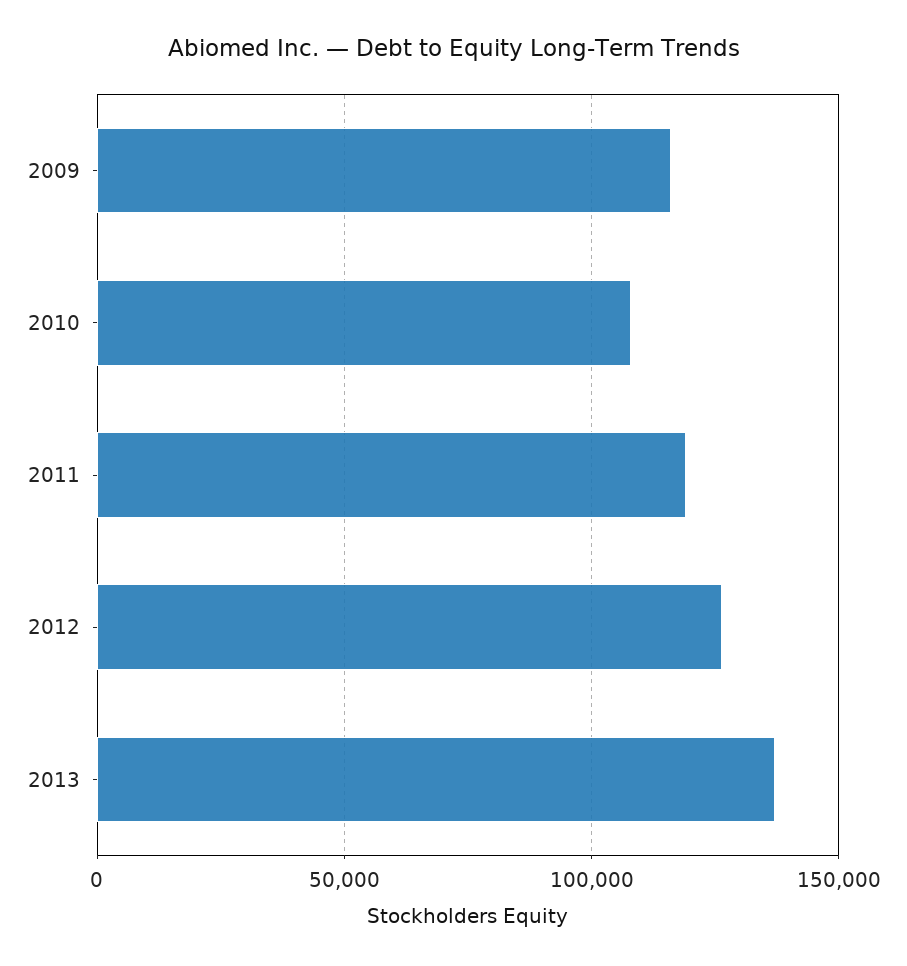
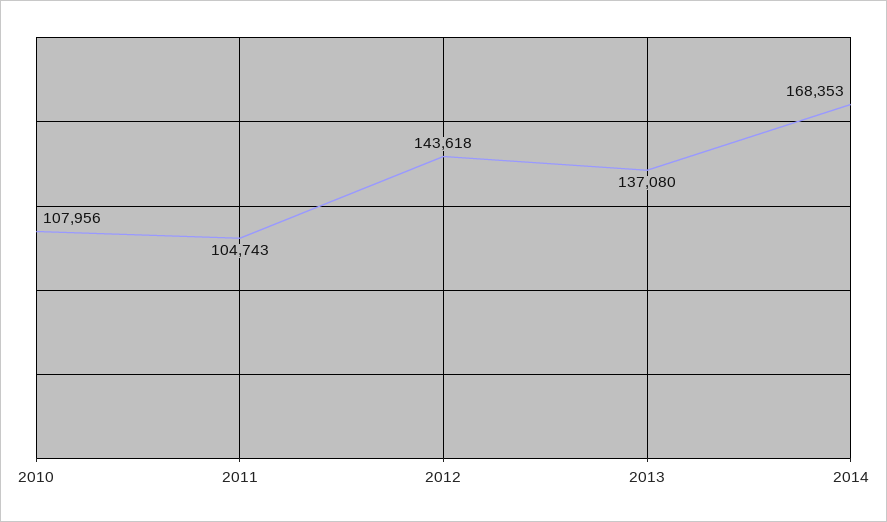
2009: 115000 -> none
2011: 120000 -> 104743
2012: 125000 -> 143618
2014: none -> 168353

